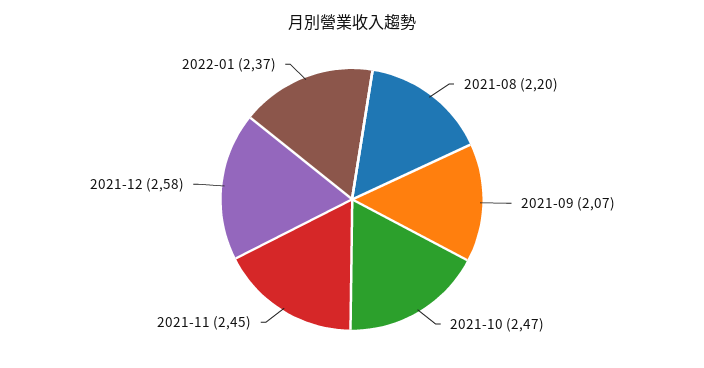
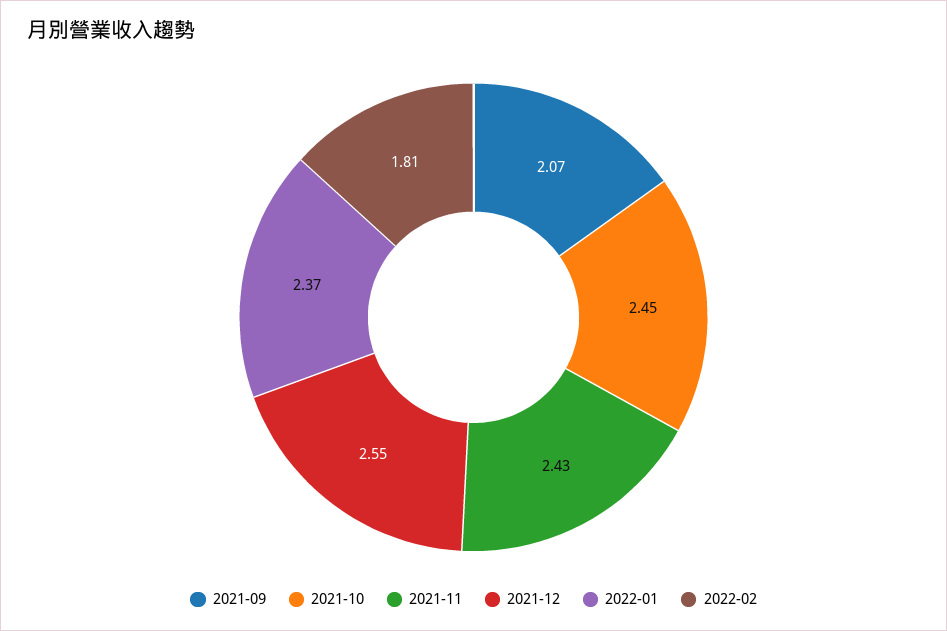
2021-08: 2.2 -> none
2021-10: 2.47 -> 2.45
2021-11: 2.45 -> 2.43
2021-12: 2.58 -> 2.55
2022-02: none -> 1.81

